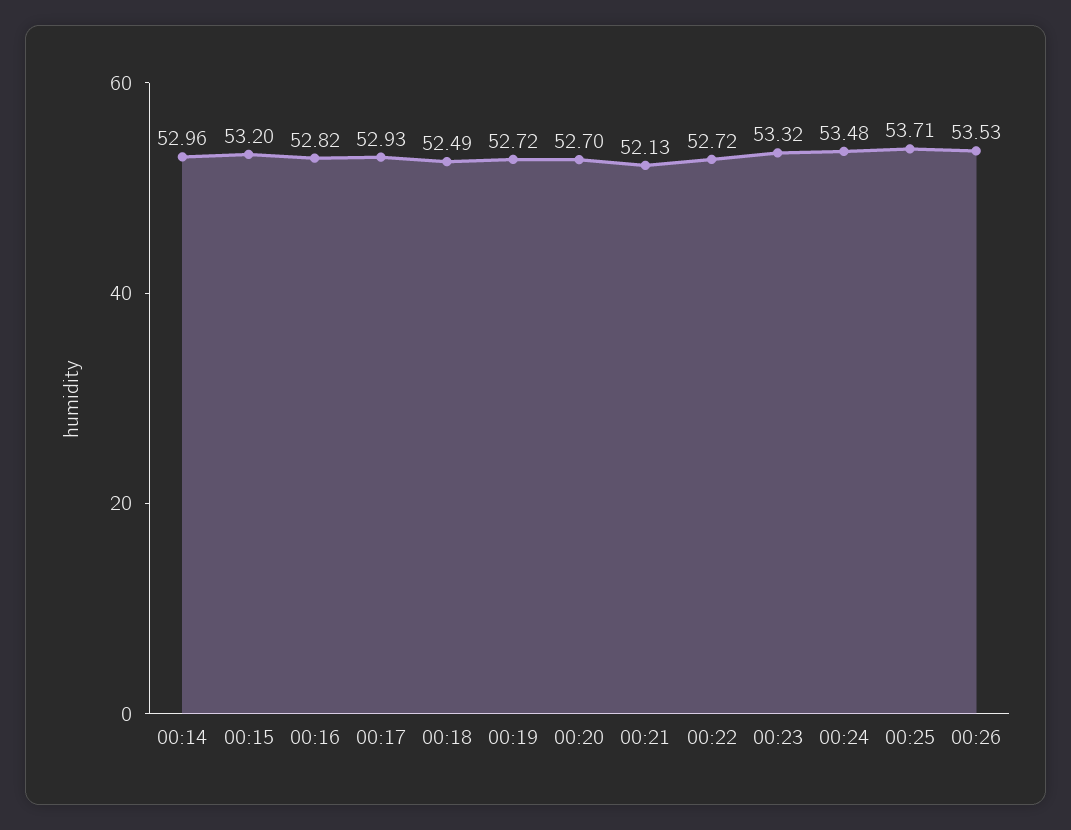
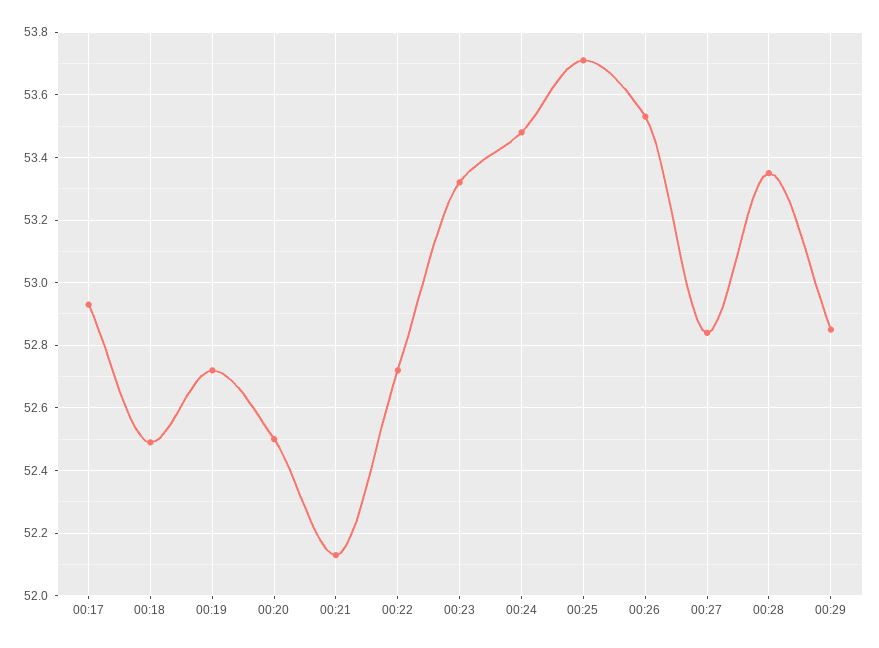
00:14: 52.96 -> none
00:15: 53.2 -> none
00:16: 52.82 -> none
00:20: 52.7 -> 52.5
00:27: none -> 52.85
00:28: none -> 53.35
00:29: none -> 52.85

